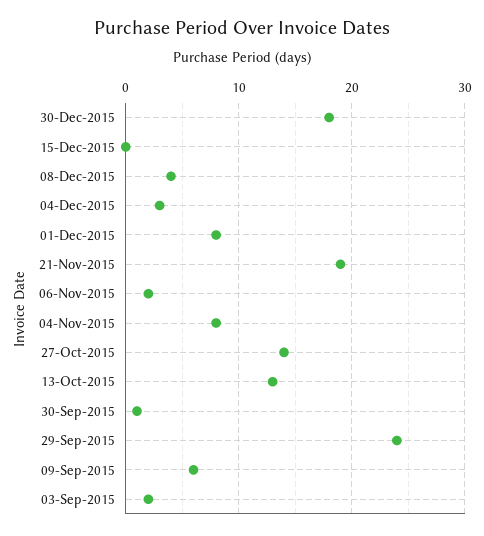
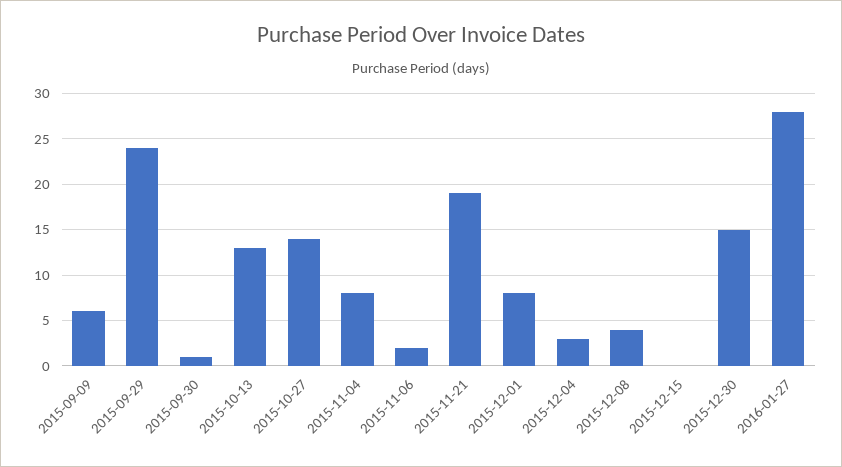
30-Dec-2015: 18 -> 15
03-Sep-2015: 2 -> none
2016-01-27: none -> 28

